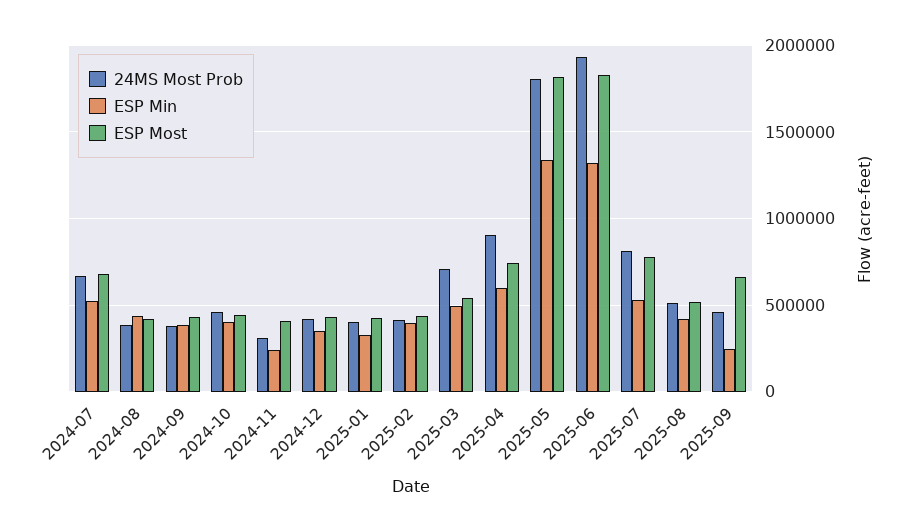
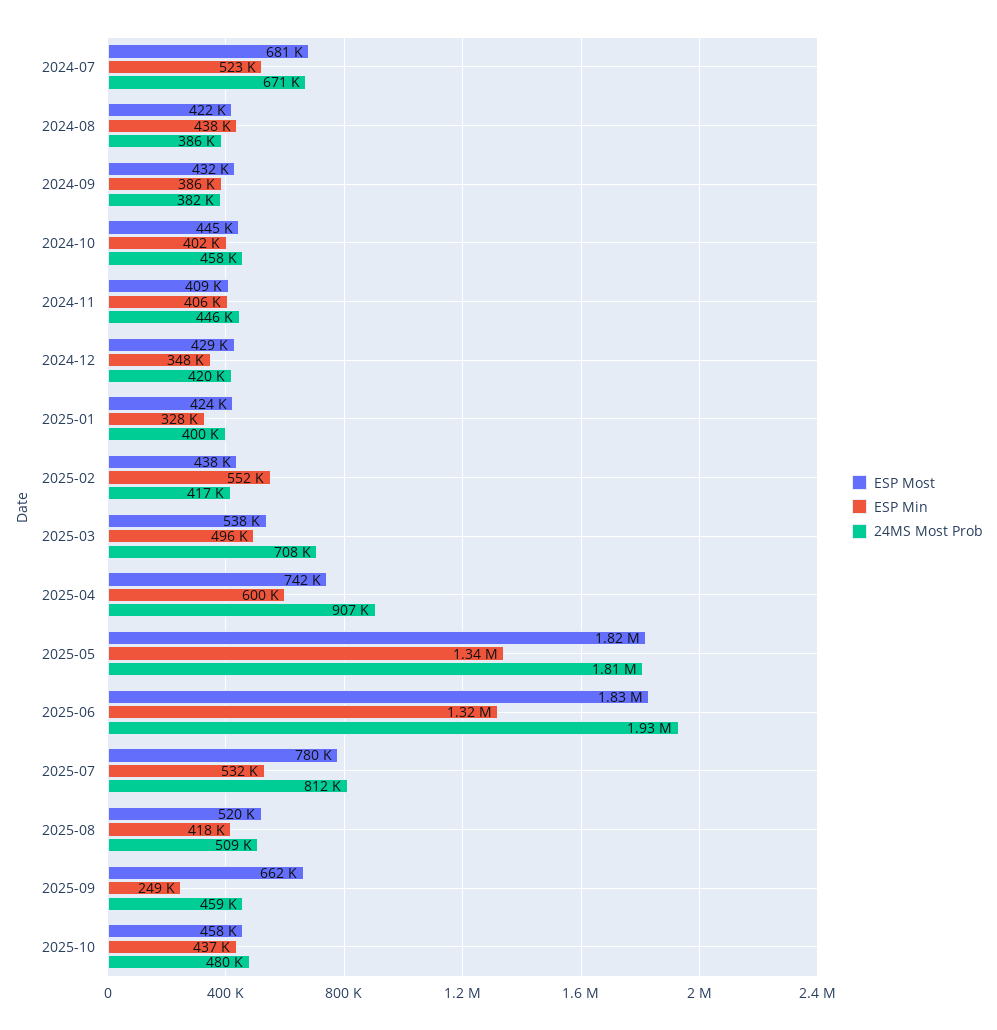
24MS Most Prob, 2024-11: 300000 -> 446000
ESP Min, 2024-11: 250000 -> 406000
ESP Min, 2025-02: 400000 -> 552000
ESP Most, 2025-10: none -> 458000
ESP Min, 2025-10: none -> 437000
24MS Most Prob, 2025-10: none -> 480000

